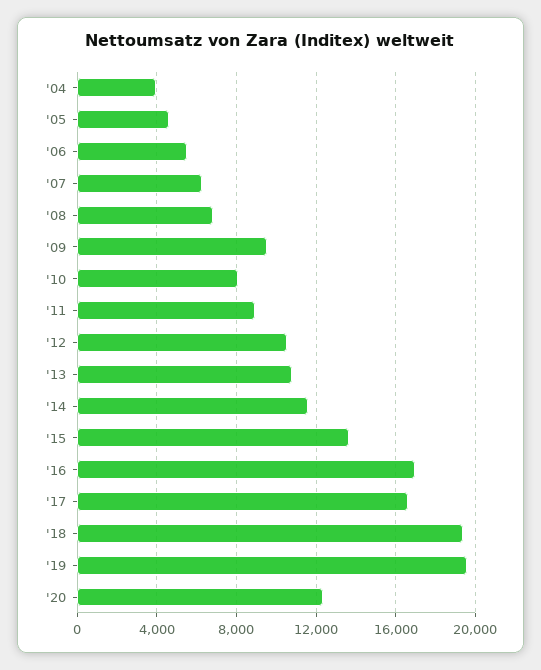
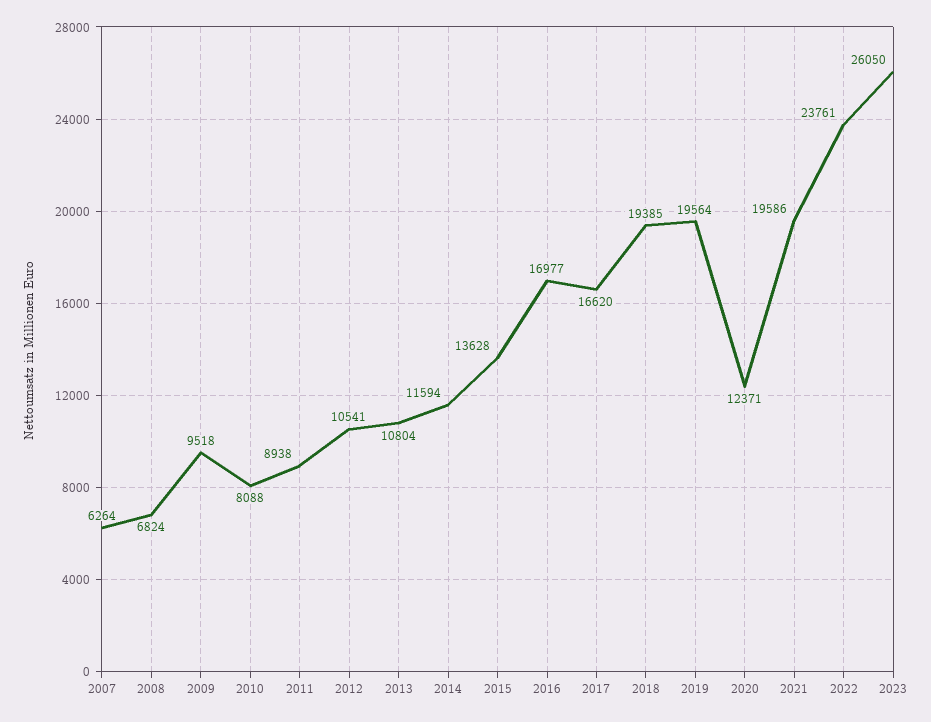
'04: 4000 -> none
'05: 4500 -> none
'06: 5500 -> none
2021: none -> 19586
2022: none -> 23761
2023: none -> 26050

